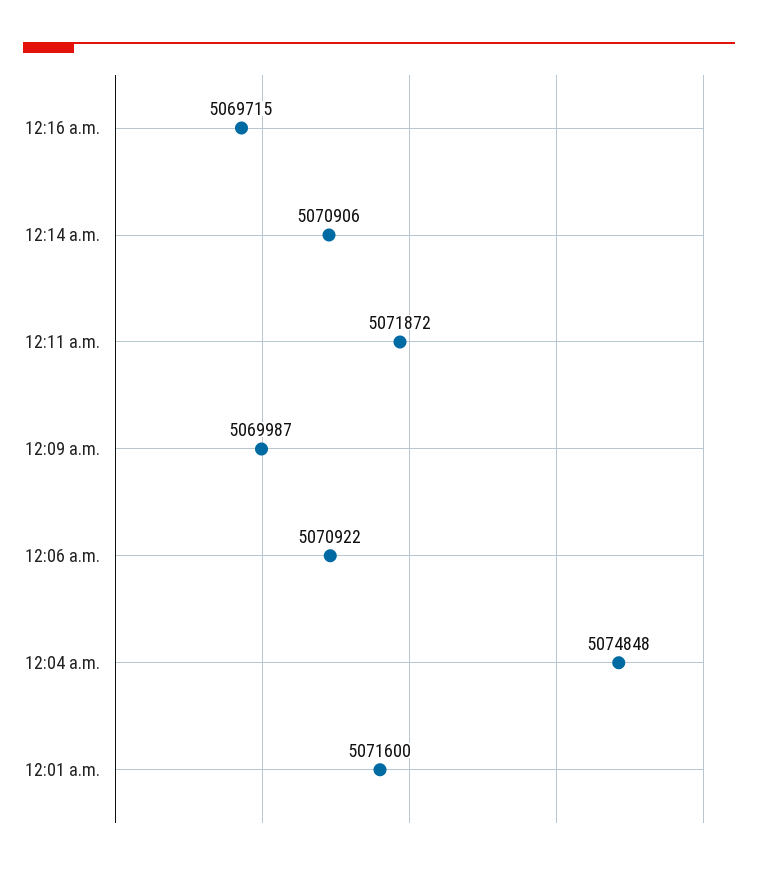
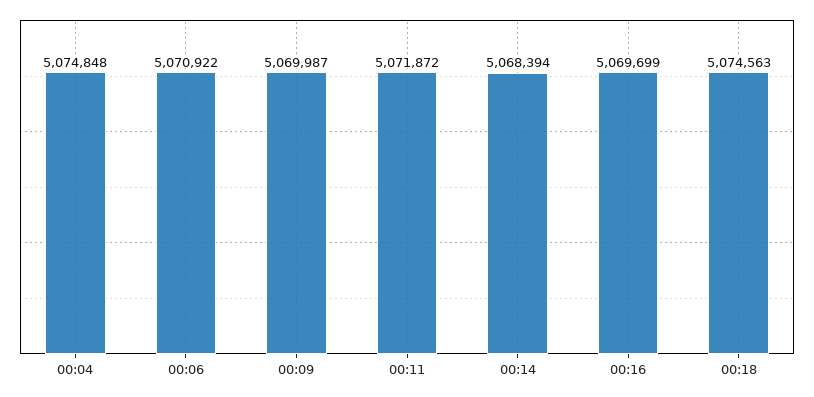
12:16 a.m.: 5069715 -> 5069699
12:14 a.m.: 5070906 -> 5068394
12:01 a.m.: 5071600 -> none
00:18: none -> 5074563

